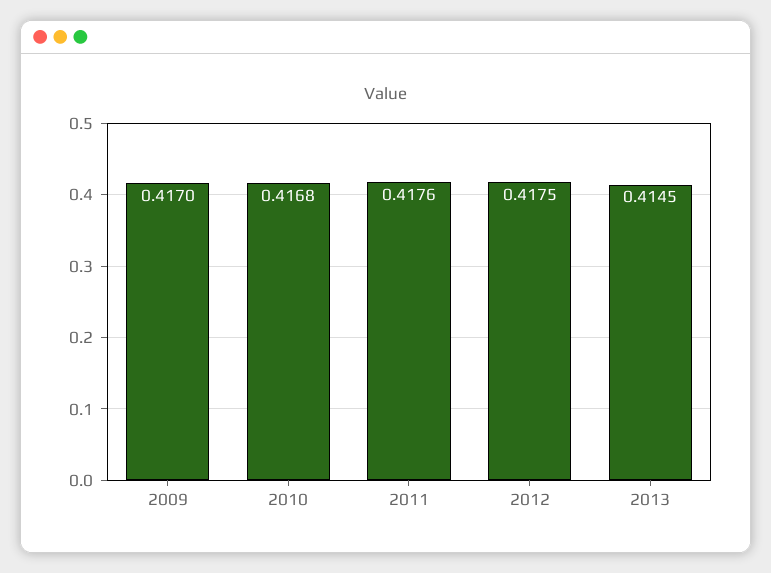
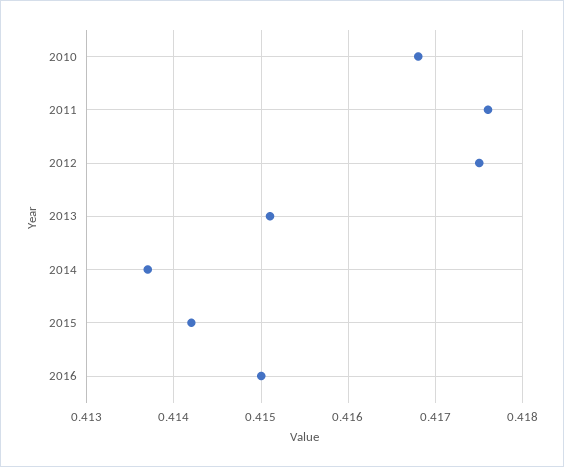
2009: 0.417 -> none
2013: 0.4145 -> 0.4151
2014: none -> 0.4137
2015: none -> 0.4142
2016: none -> 0.415

